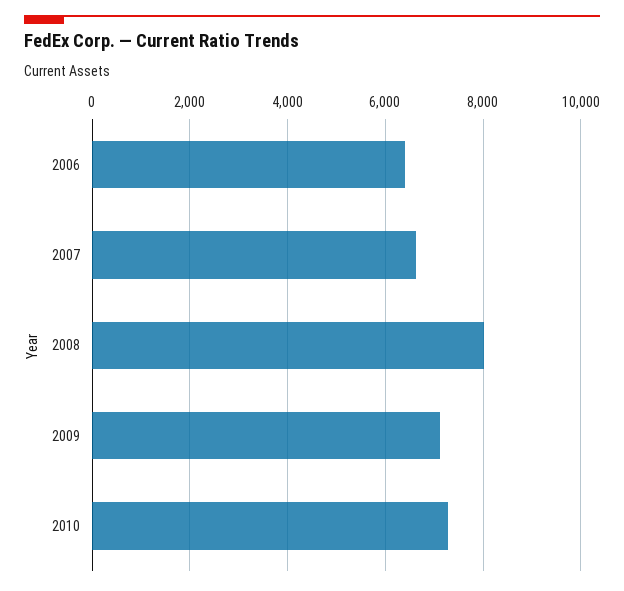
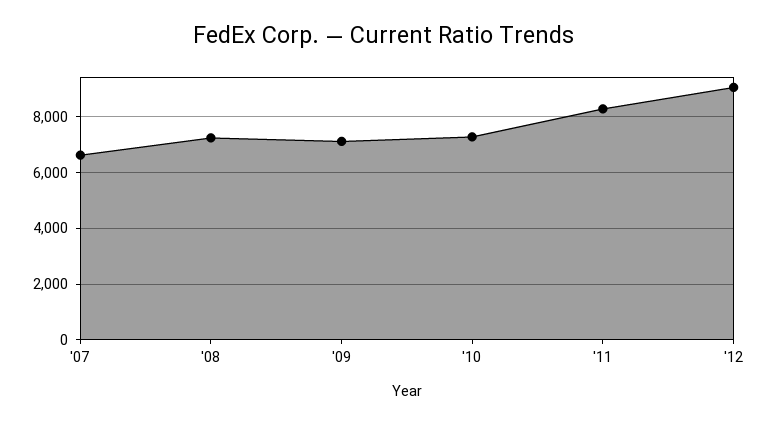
2006: 6400 -> none
2008: 8000 -> 7250
'11: none -> 8250
'12: none -> 9000

